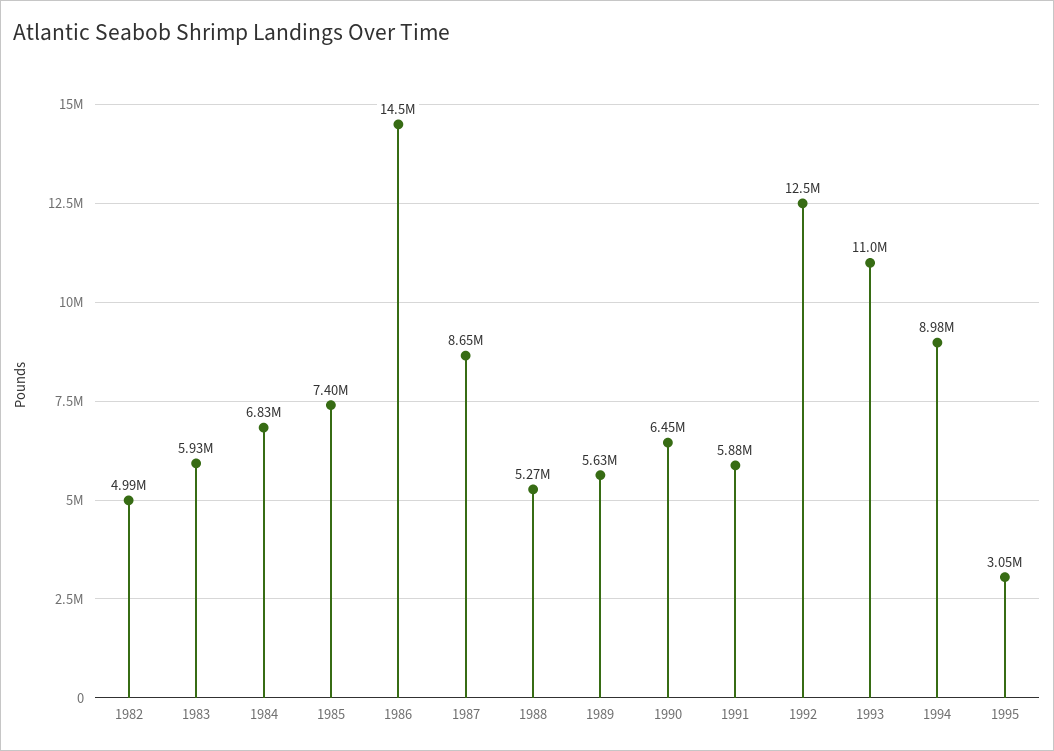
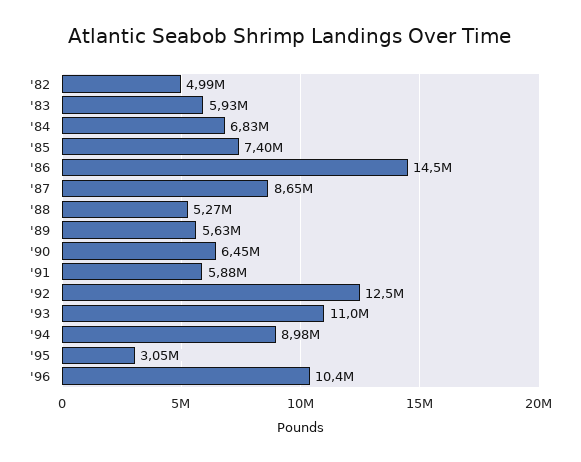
'96: none -> 10400000

